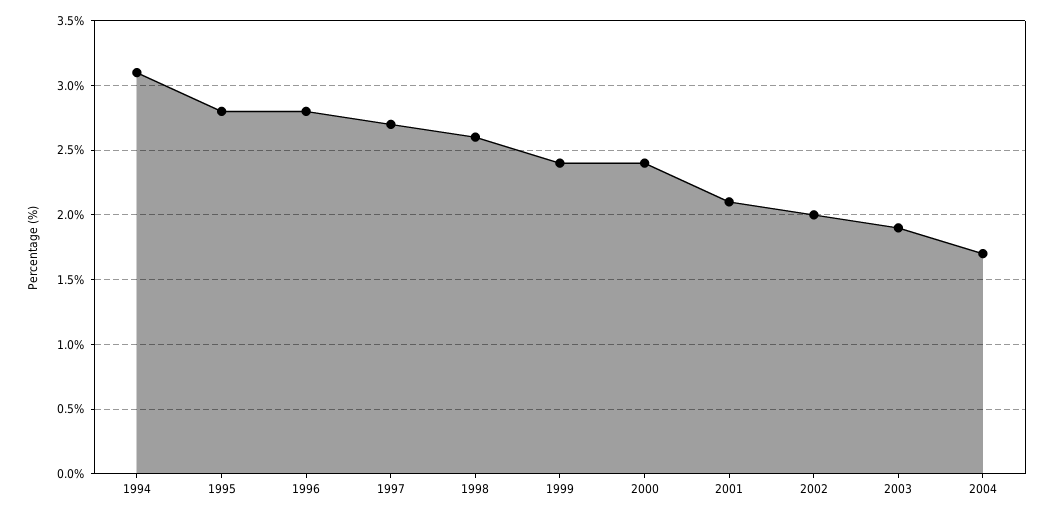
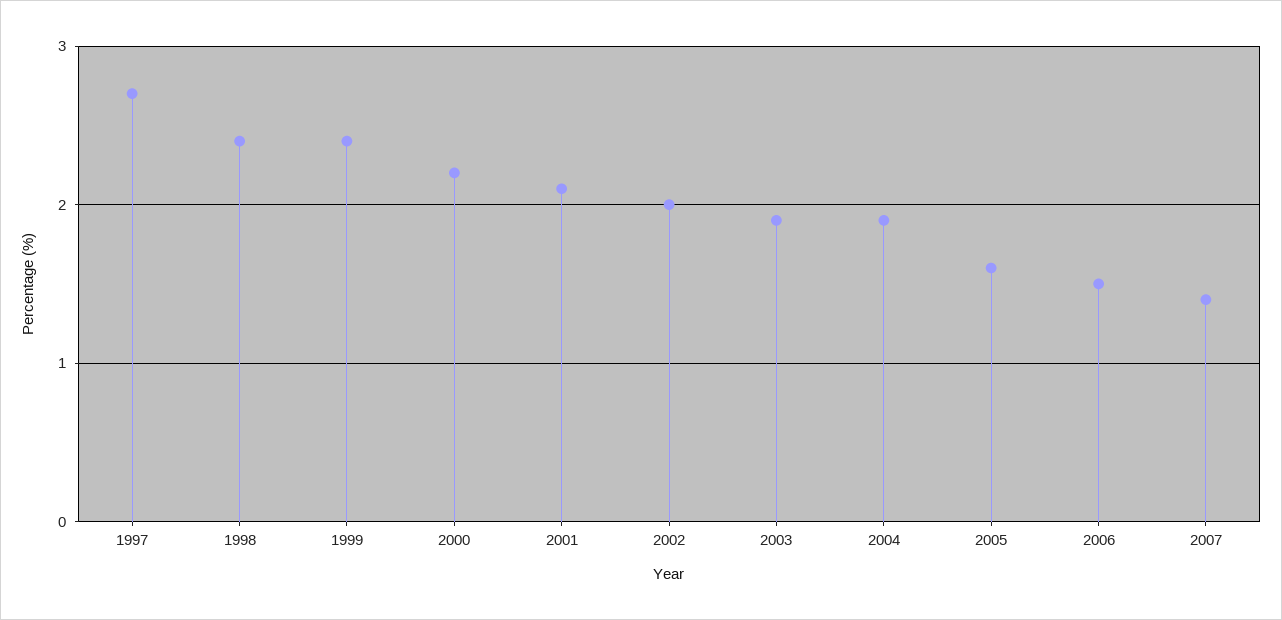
1994: 3.1 -> none
1995: 2.8 -> none
1996: 2.8 -> none
1998: 2.6 -> 2.4
2000: 2.4 -> 2.2
2004: 1.7 -> 1.9
2005: none -> 1.6
2006: none -> 1.5
2007: none -> 1.4

